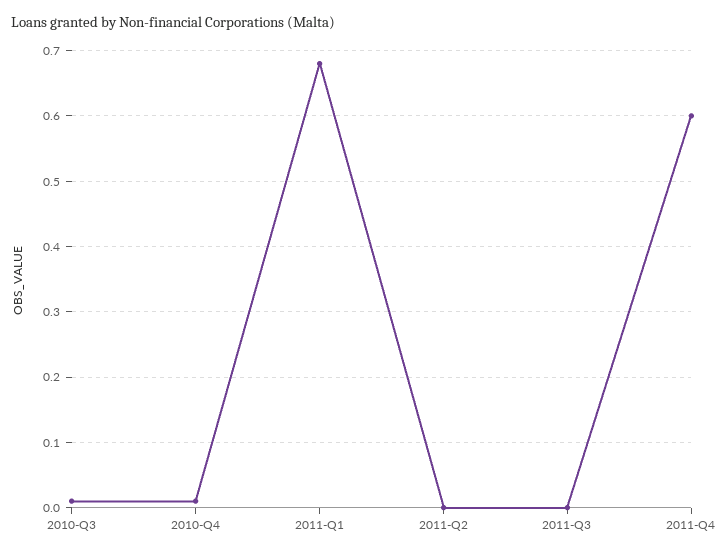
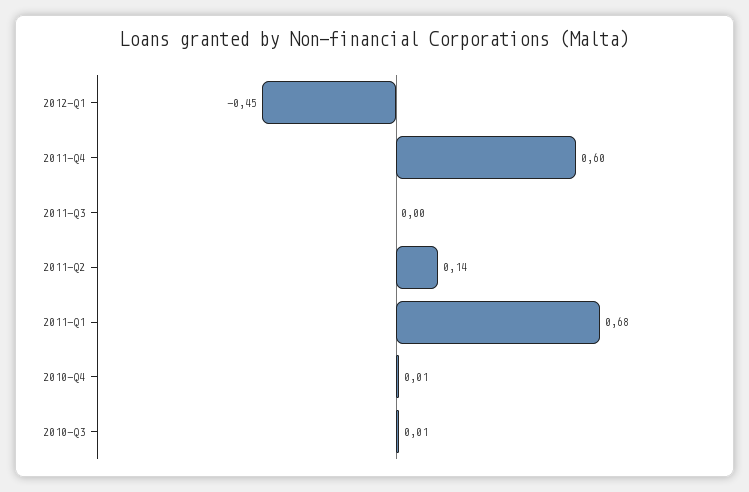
2011-Q2: 0 -> 0.14
2012-Q1: none -> -0.45

